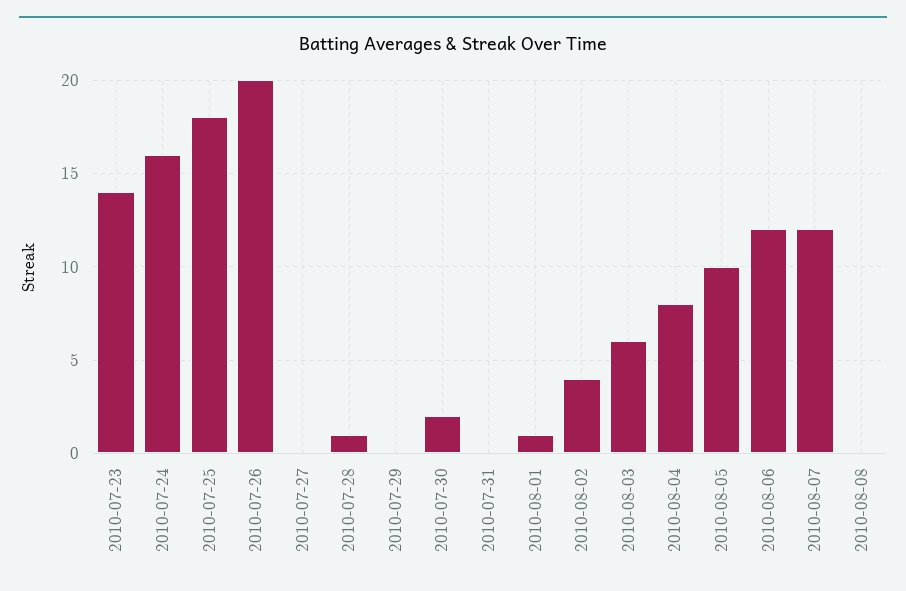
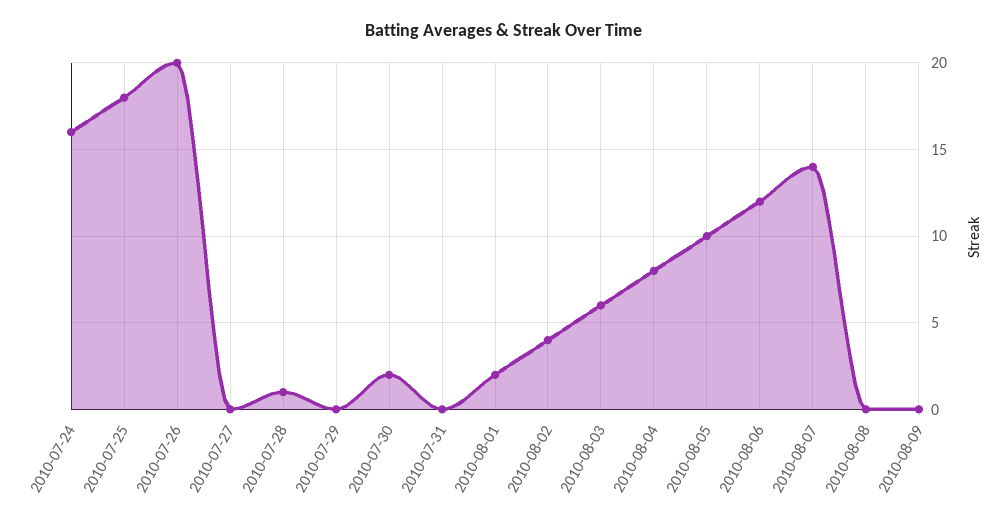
2010-07-23: 14 -> none
2010-08-01: 1 -> 2
2010-08-07: 12 -> 14
2010-08-09: none -> 0

